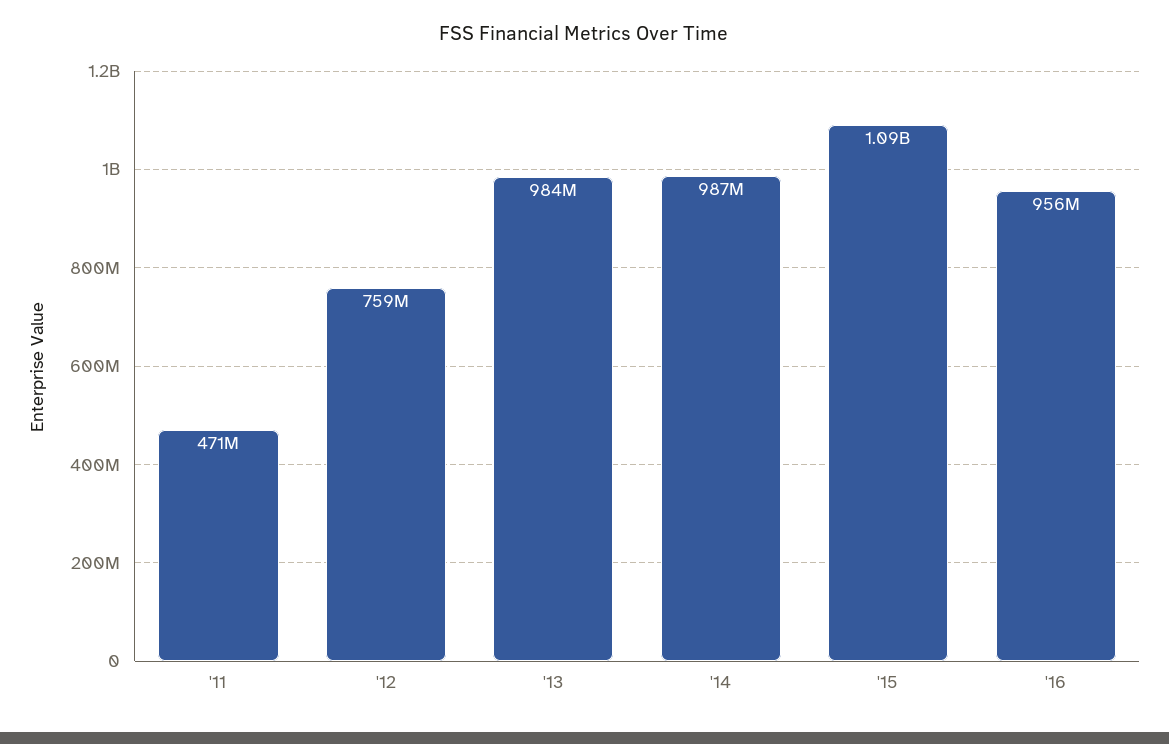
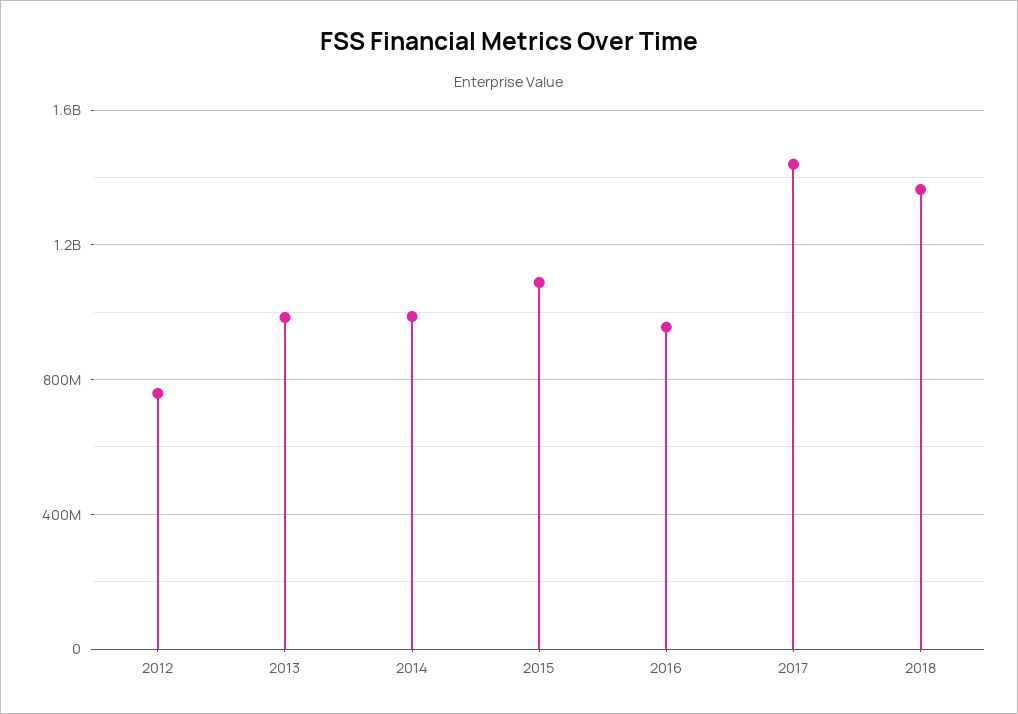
'11: 471000000 -> none
2017: none -> 1450000000
2018: none -> 1350000000

